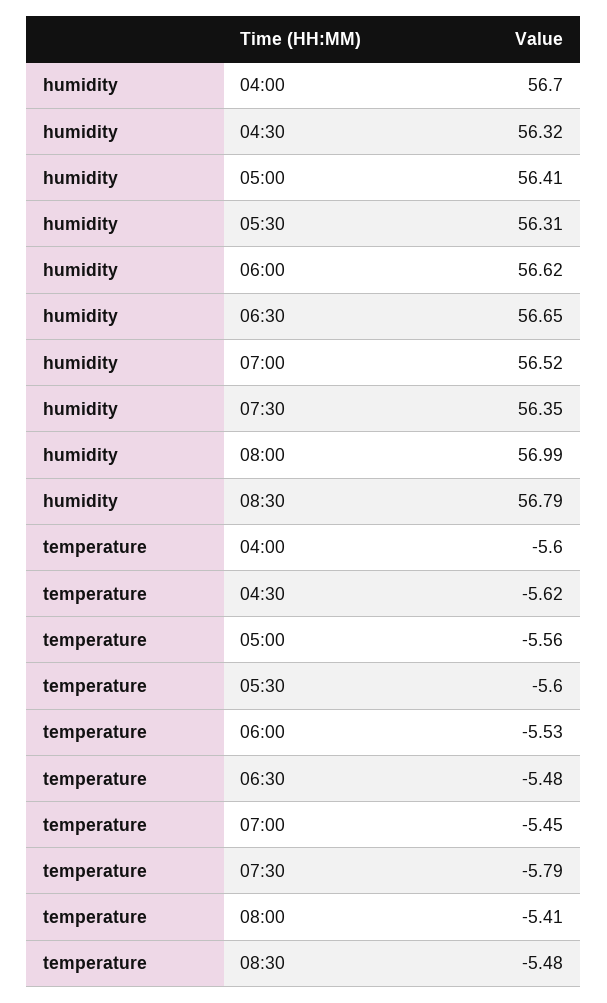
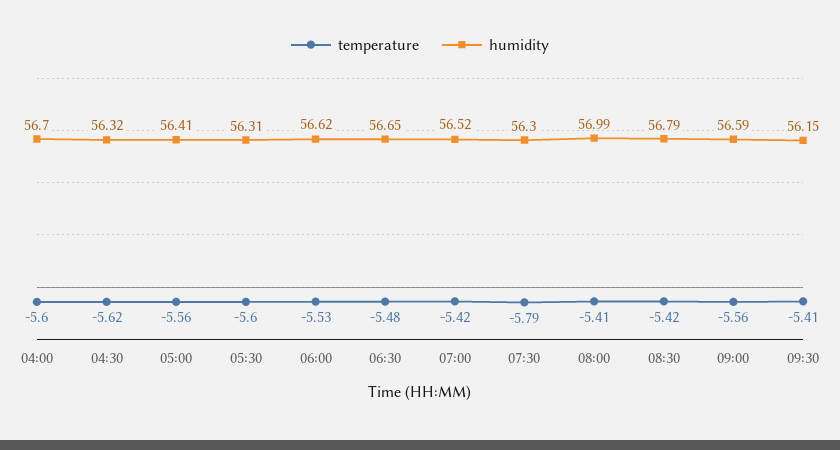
humidity, 07:30: 56.35 -> 56.3
temperature, 07:00: -5.45 -> -5.42
temperature, 08:30: -5.48 -> -5.42
temperature, 09:00: none -> -5.56
humidity, 09:00: none -> 56.59
temperature, 09:30: none -> -5.41
humidity, 09:30: none -> 56.15

